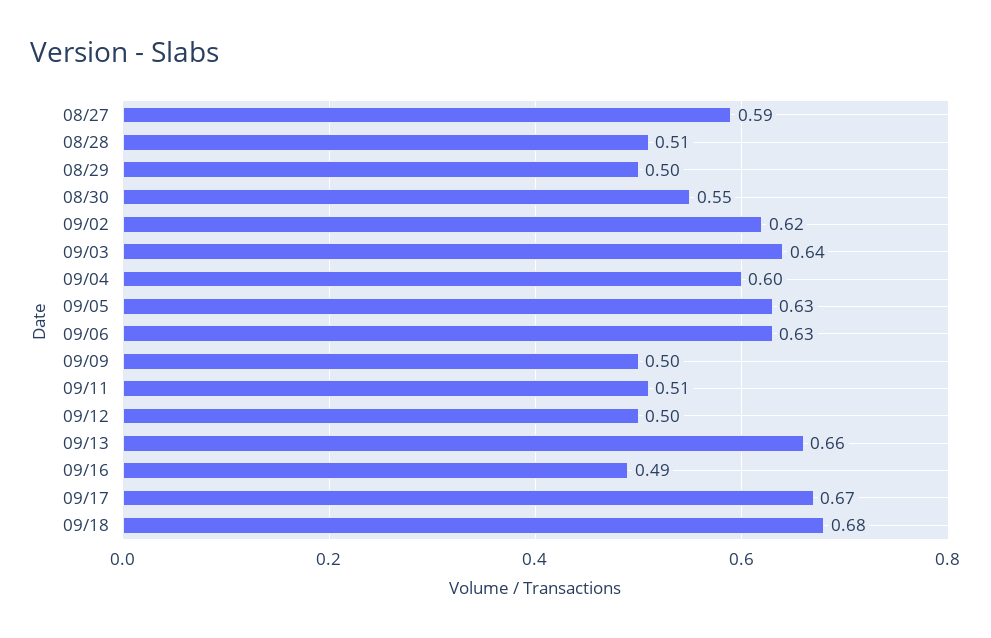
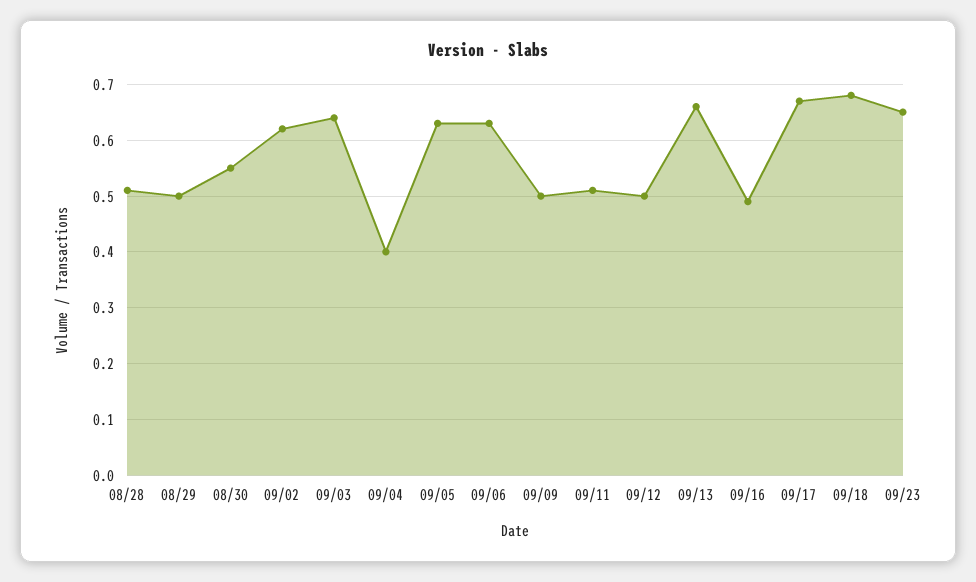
08/27: 0.59 -> none
09/04: 0.6 -> 0.4
09/23: none -> 0.65

